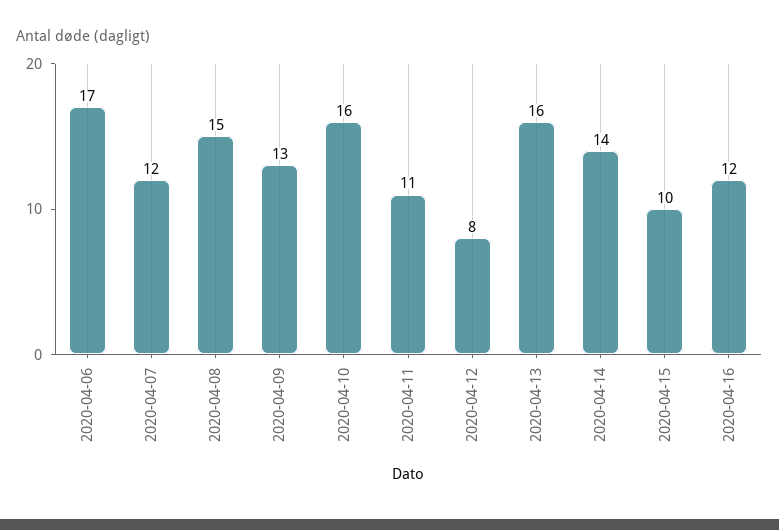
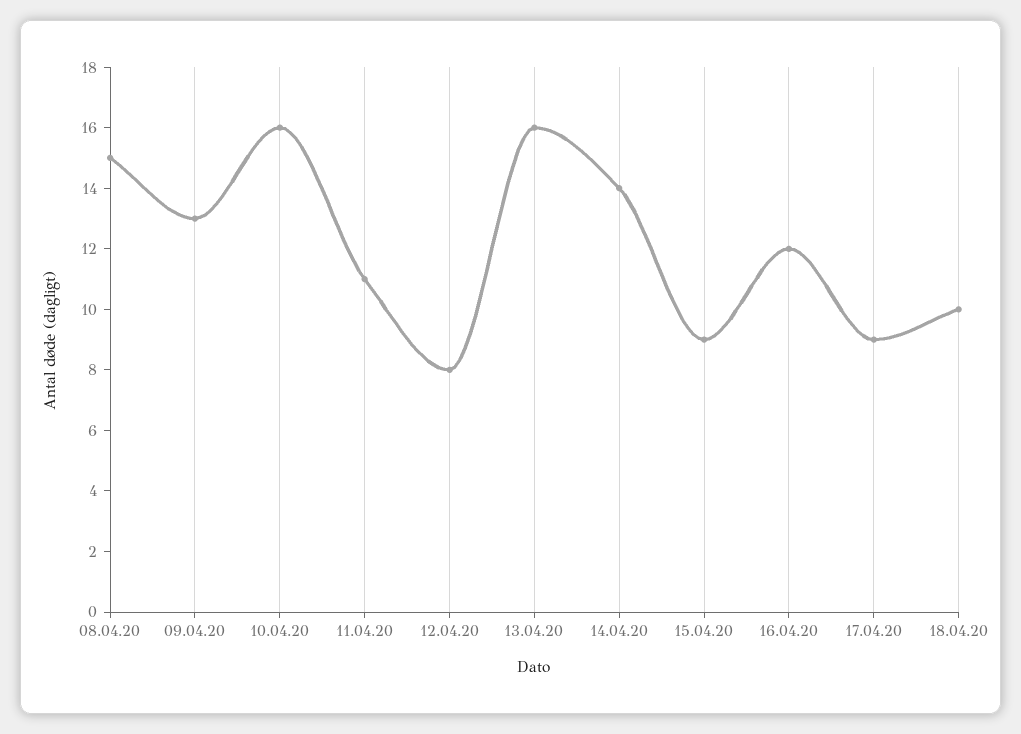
2020-04-06: 17 -> none
2020-04-07: 12 -> none
2020-04-15: 10 -> 9
17.04.20: none -> 9
18.04.20: none -> 10

